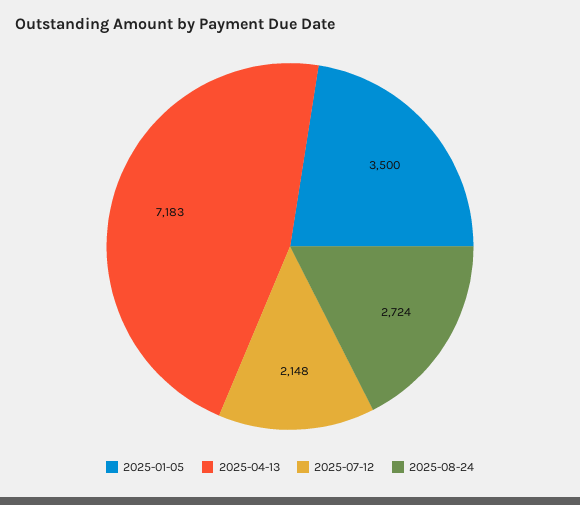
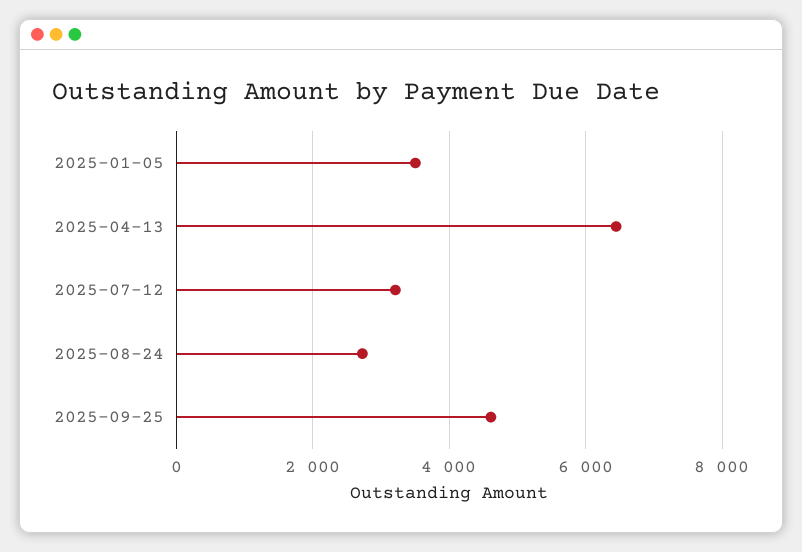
2025-04-13: 7183 -> 6400
2025-07-12: 2148 -> 3200
2025-09-25: none -> 4600

